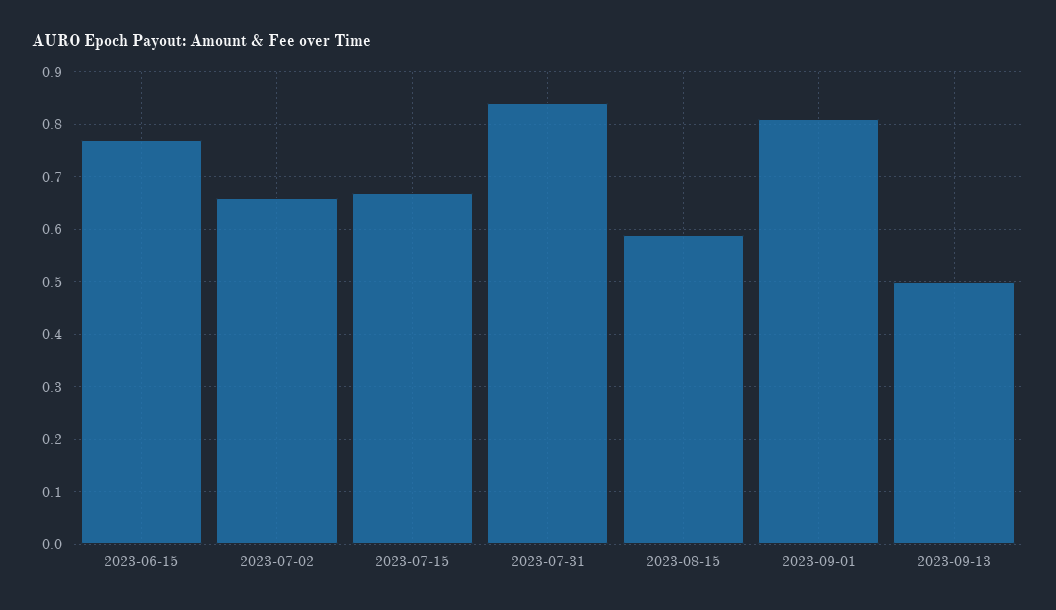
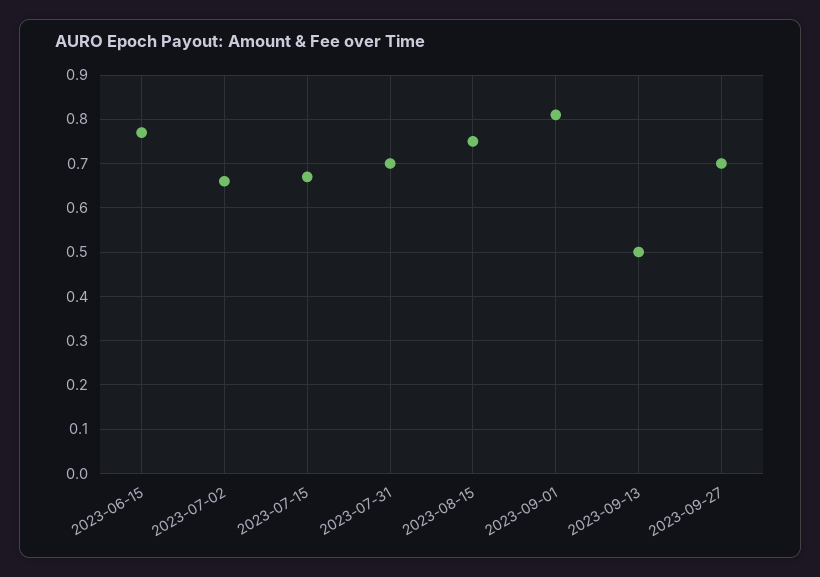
2023-07-31: 0.85 -> 0.7
2023-08-15: 0.6 -> 0.75
2023-09-27: none -> 0.7

